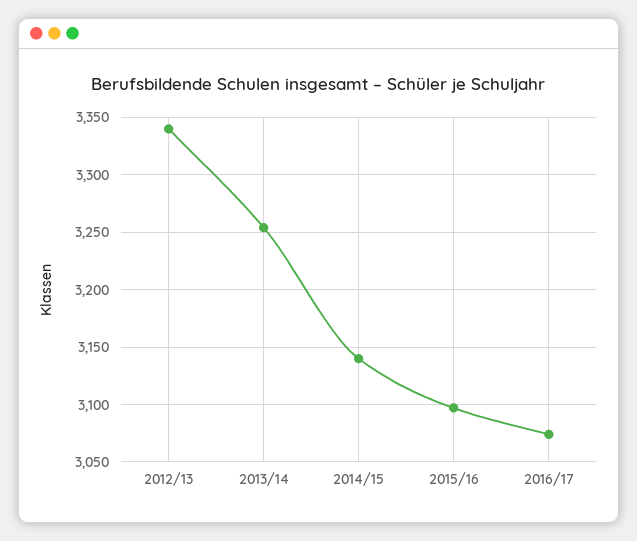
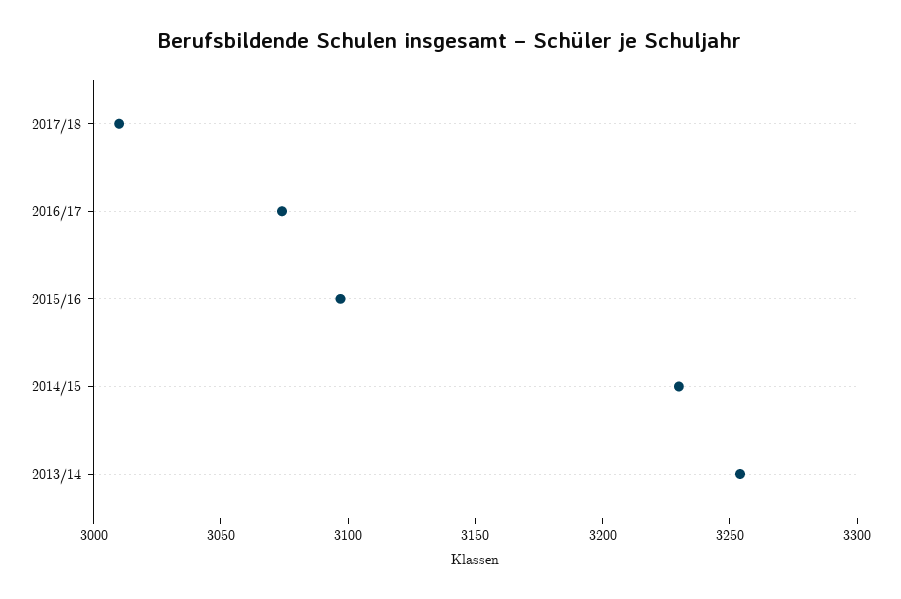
2012/13: 3340 -> none
2014/15: 3140 -> 3230
2017/18: none -> 3010

